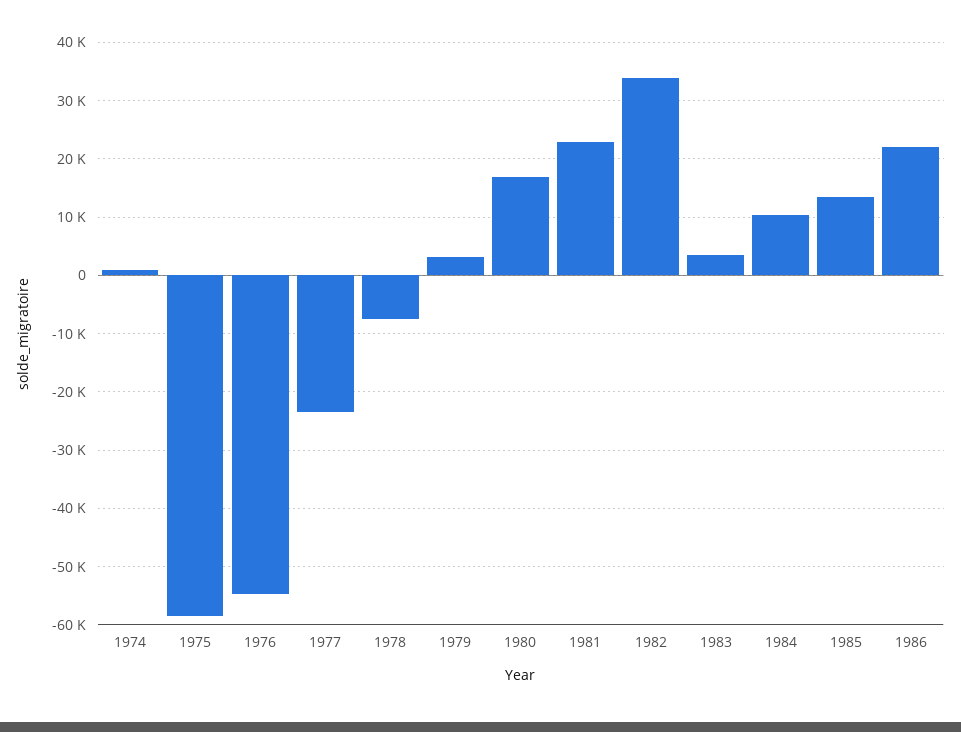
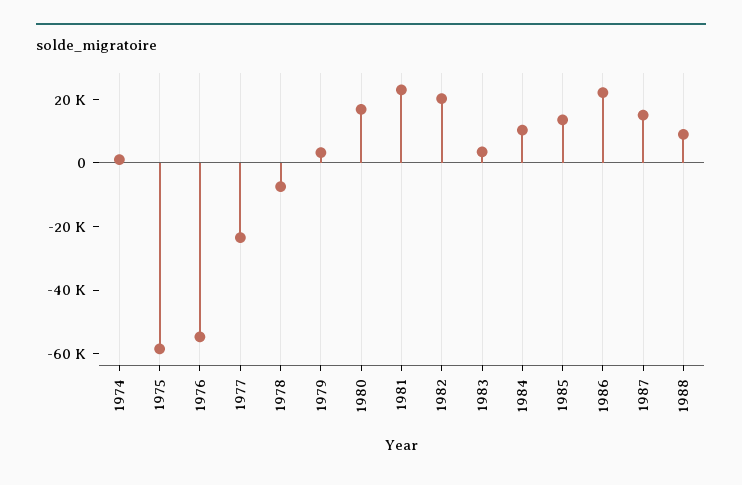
1982: 34000 -> 20000
1987: none -> 15000
1988: none -> 10000

